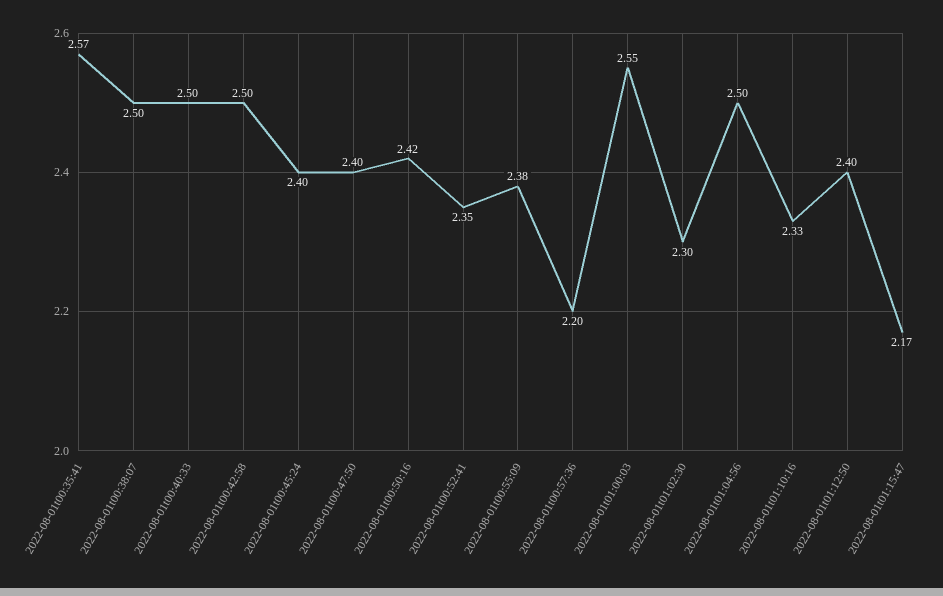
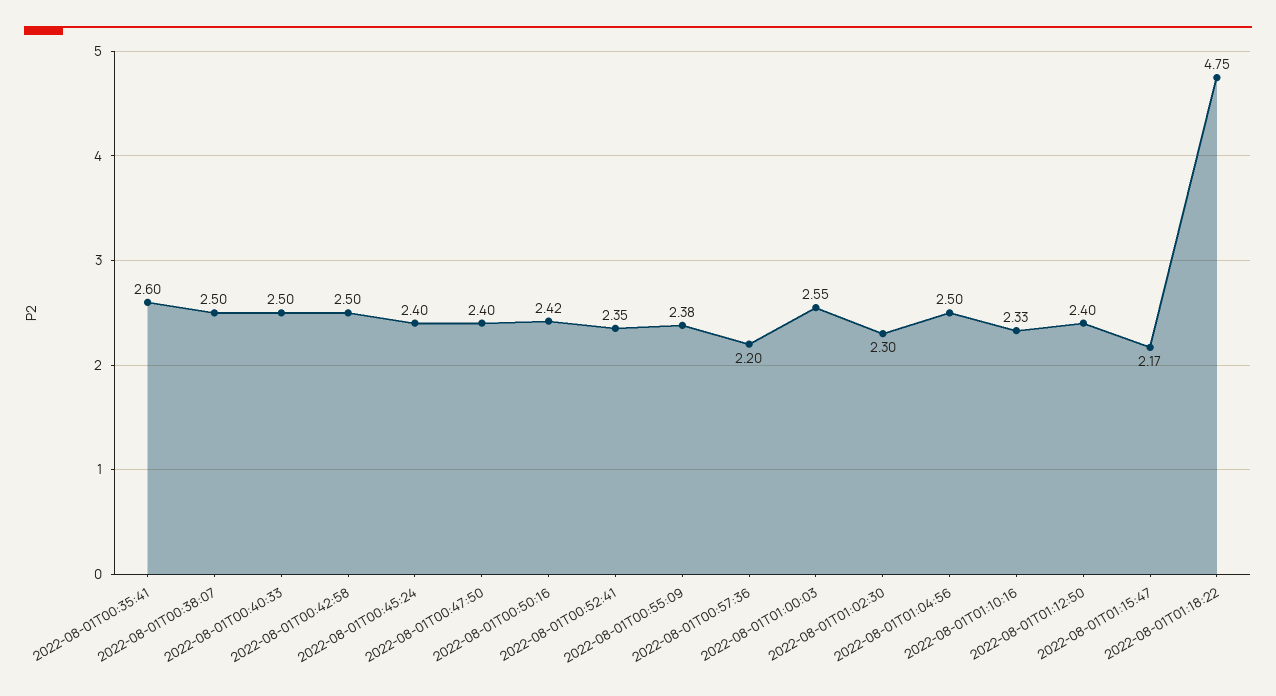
2022-08-01t00:35:41: 2.57 -> 2.6
2022-08-01T01:18:22: none -> 4.75

